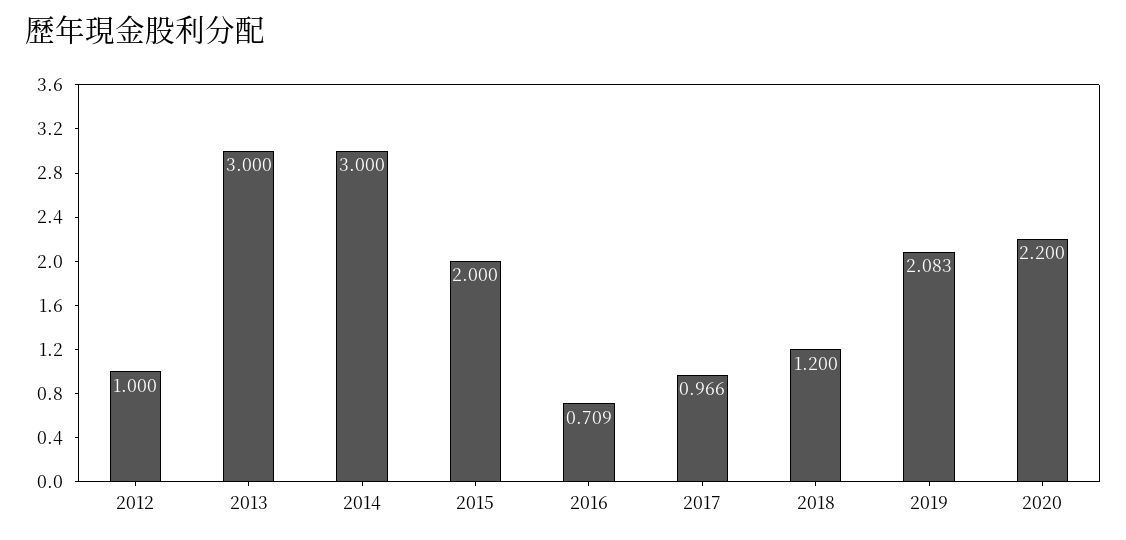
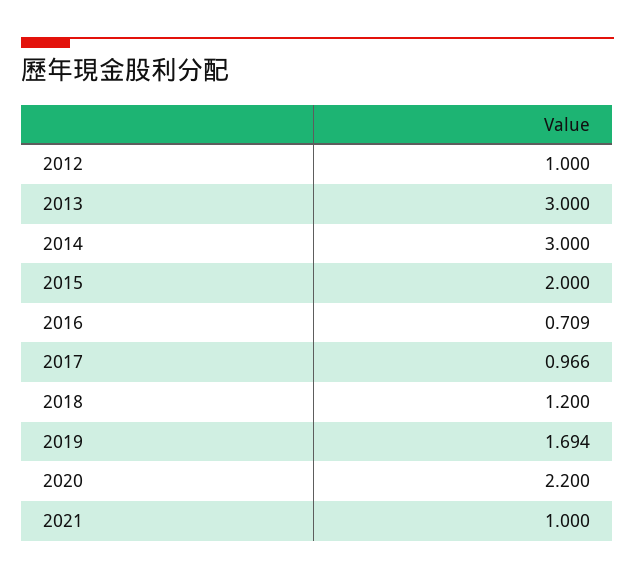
2019: 2.083 -> 1.694
2021: none -> 1

